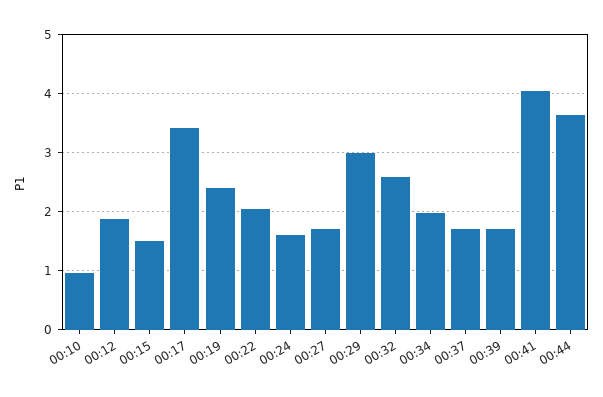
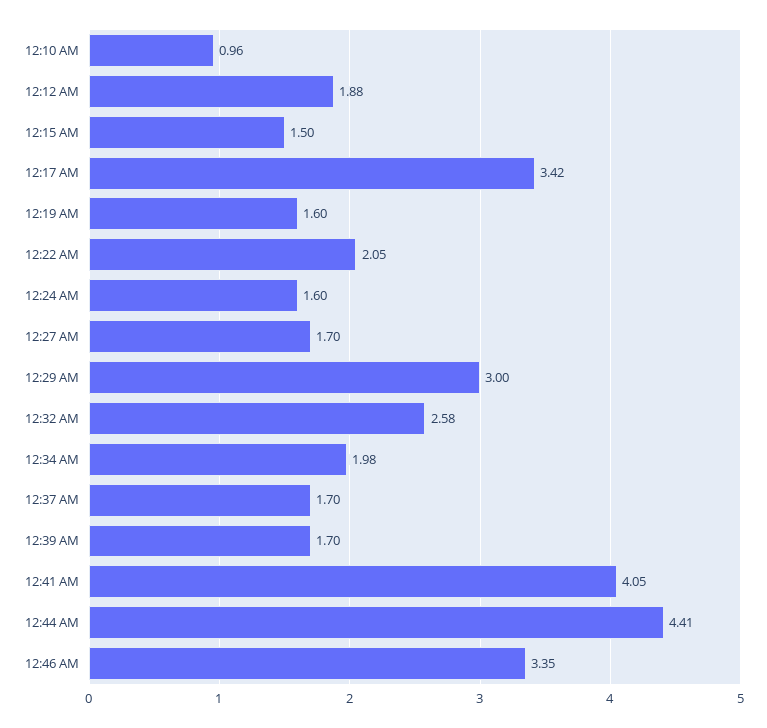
00:19: 2.4 -> 1.6
00:44: 3.6 -> 4.41
12:46 AM: none -> 3.35

